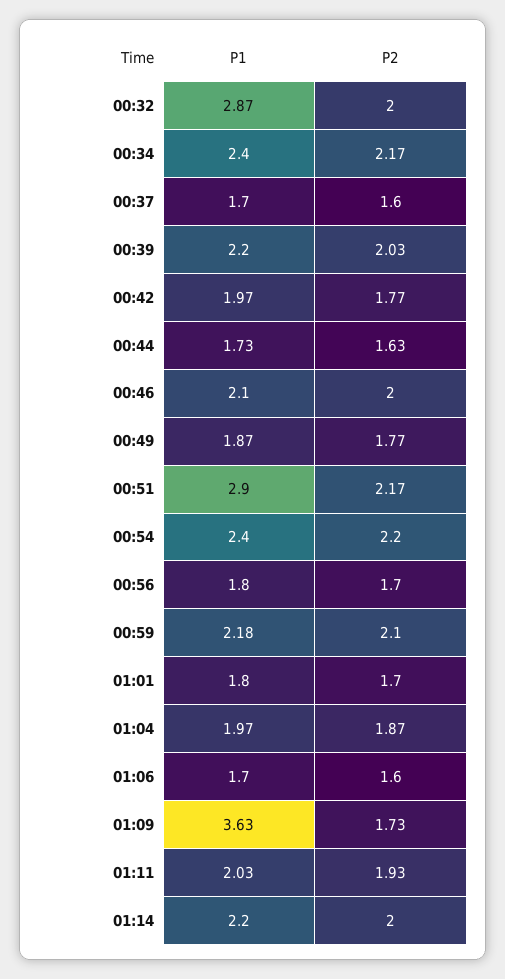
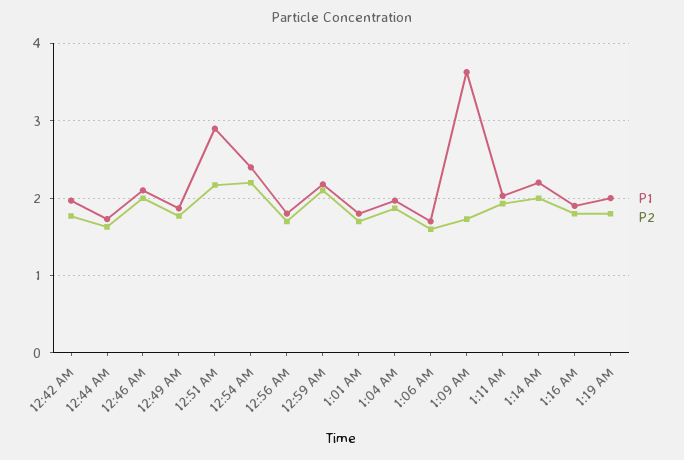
P1, 00:32: 2.87 -> none
P2, 00:32: 2 -> none
P1, 00:34: 2.4 -> none
P2, 00:34: 2.17 -> none
P1, 00:37: 1.7 -> none
P2, 00:37: 1.6 -> none
P1, 00:39: 2.2 -> none
P2, 00:39: 2.03 -> none
P1, 1:16 AM: none -> 1.9
P2, 1:16 AM: none -> 1.8
P1, 1:19 AM: none -> 2
P2, 1:19 AM: none -> 1.8

